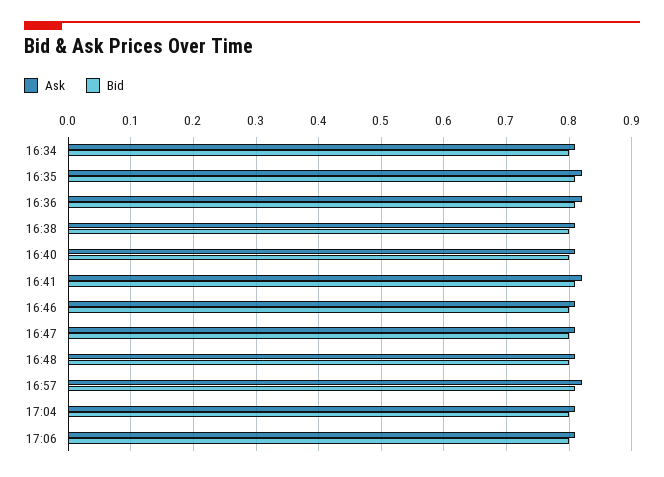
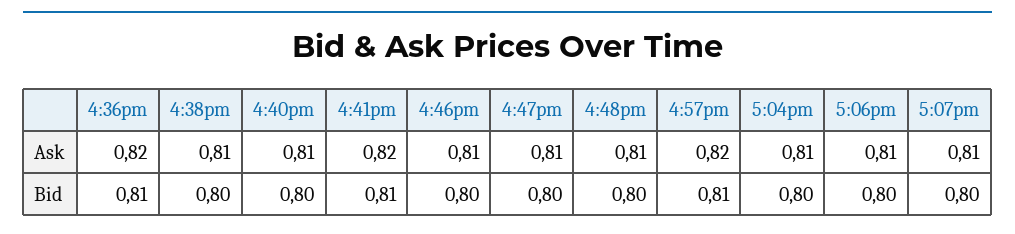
Ask, 16:34: 0.81 -> none
Bid, 16:34: 0.8 -> none
Ask, 16:35: 0.82 -> none
Bid, 16:35: 0.81 -> none
Ask, 5:07pm: none -> 0.81
Bid, 5:07pm: none -> 0.8

